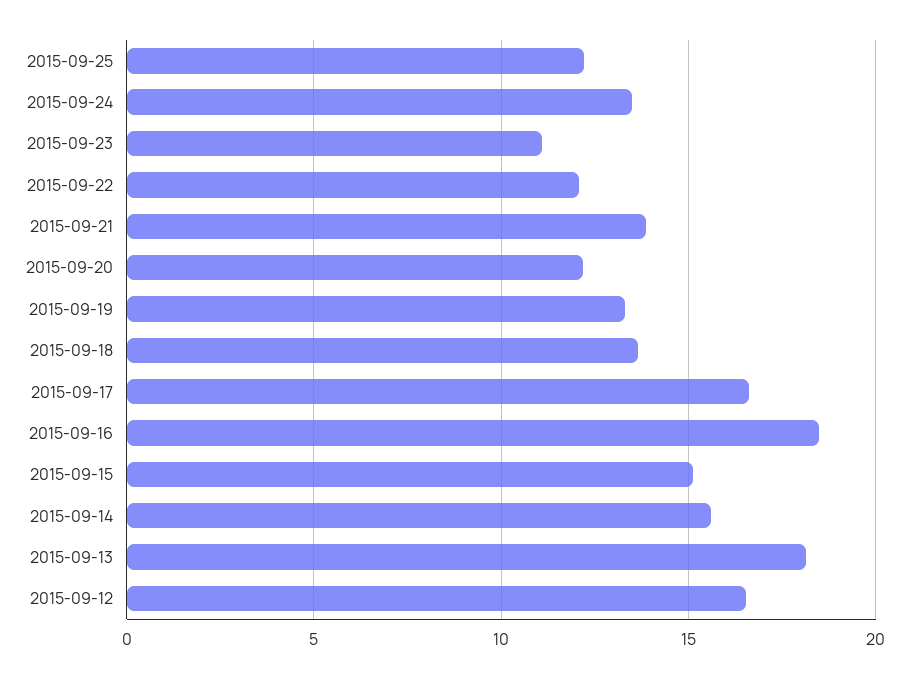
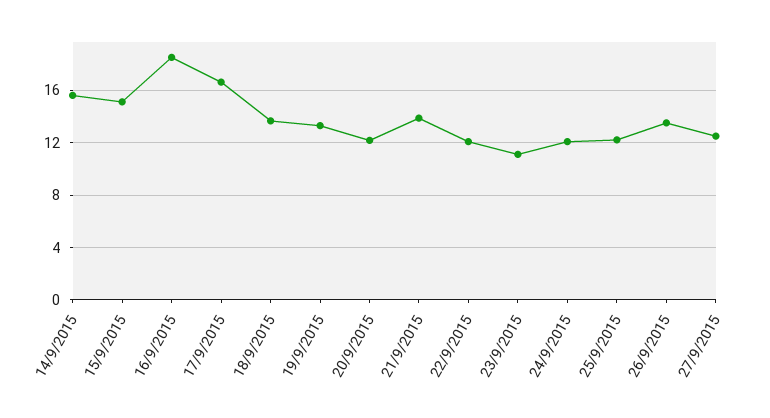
2015-09-24: 13.5 -> 12
2015-09-13: 18 -> none
2015-09-12: 16.5 -> none
26/9/2015: none -> 13.5
27/9/2015: none -> 12.5

